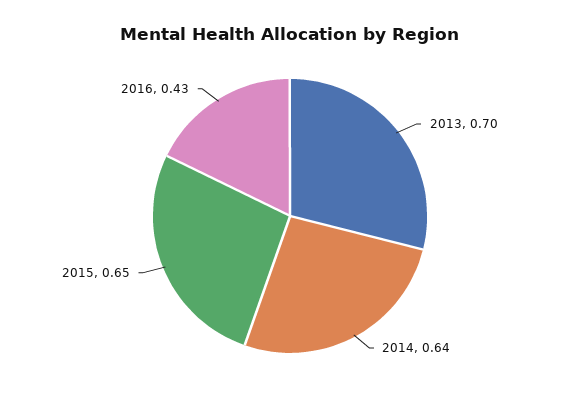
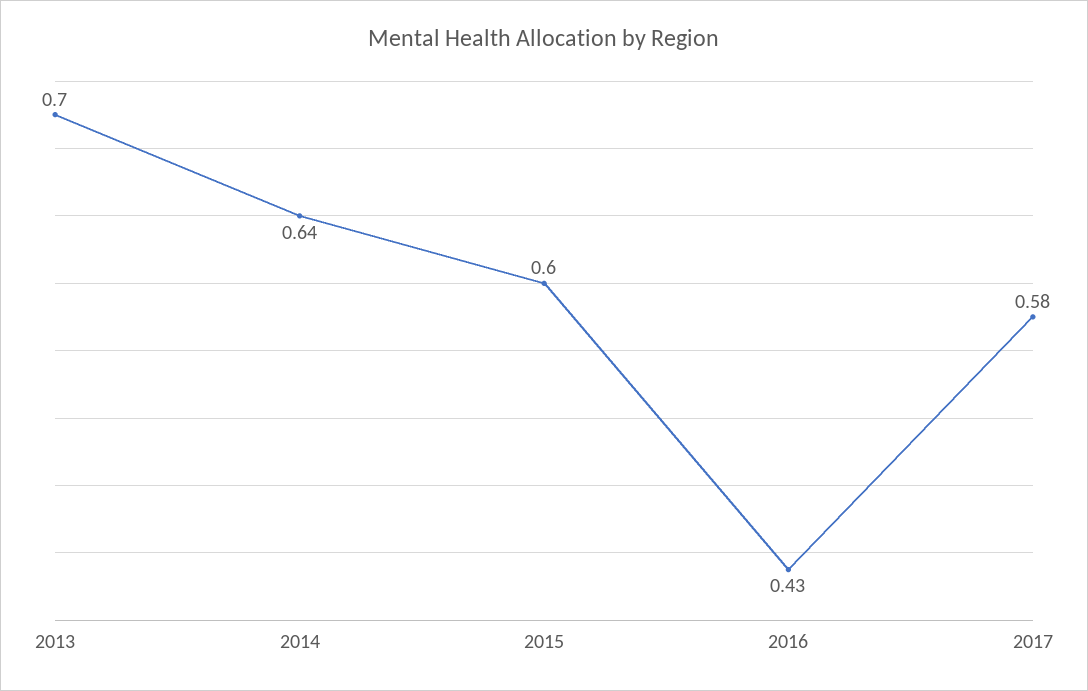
2015: 0.65 -> 0.6
2017: none -> 0.58

